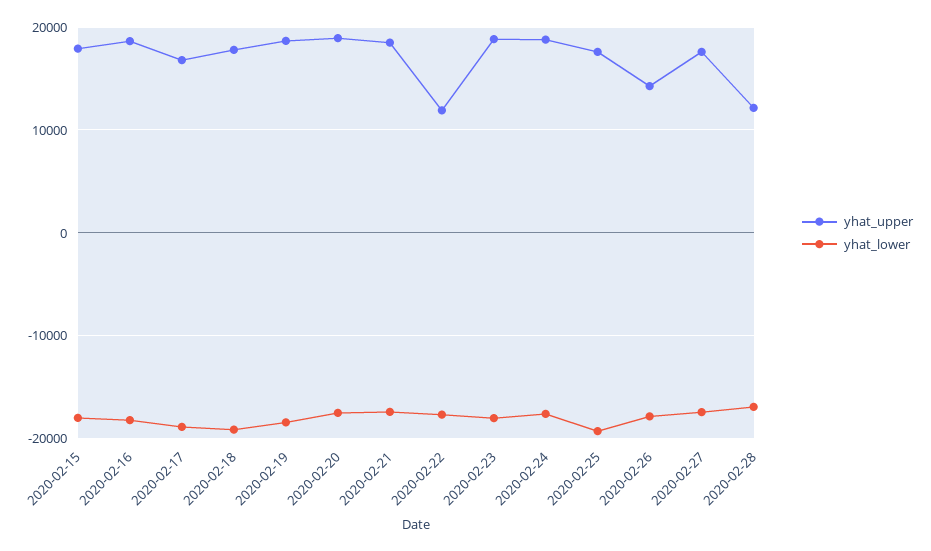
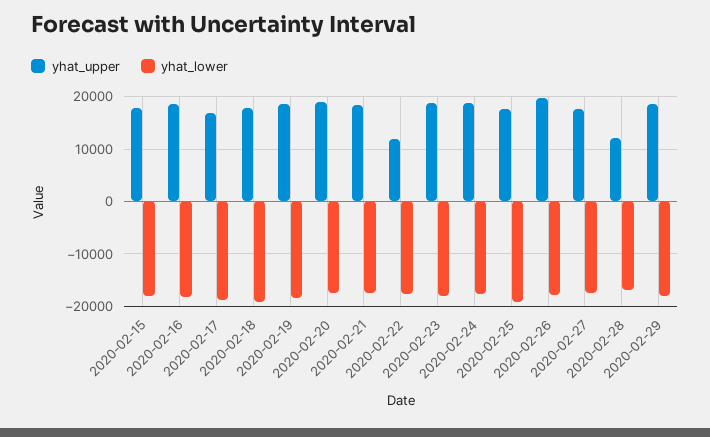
yhat_upper, 2020-02-26: 14000 -> 20000
yhat_upper, 2020-02-29: none -> 18000
yhat_lower, 2020-02-29: none -> -18000

